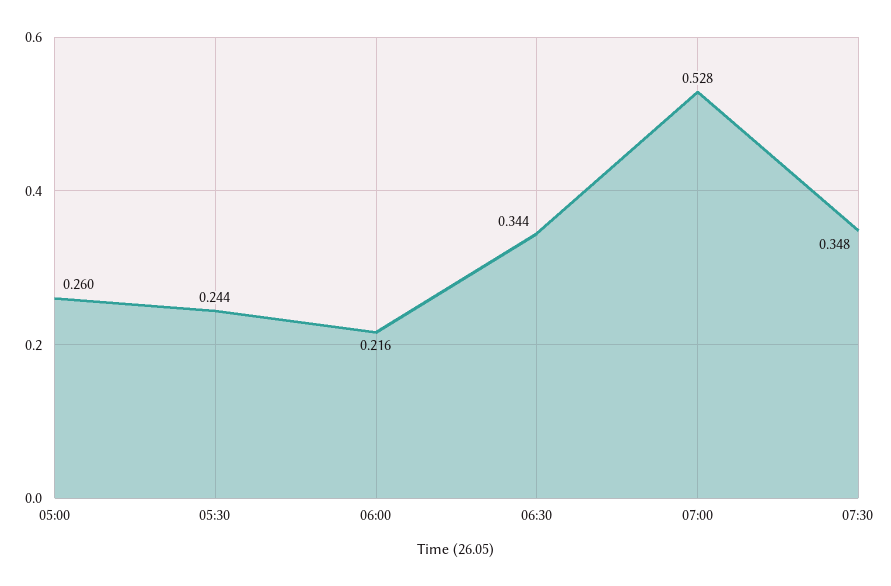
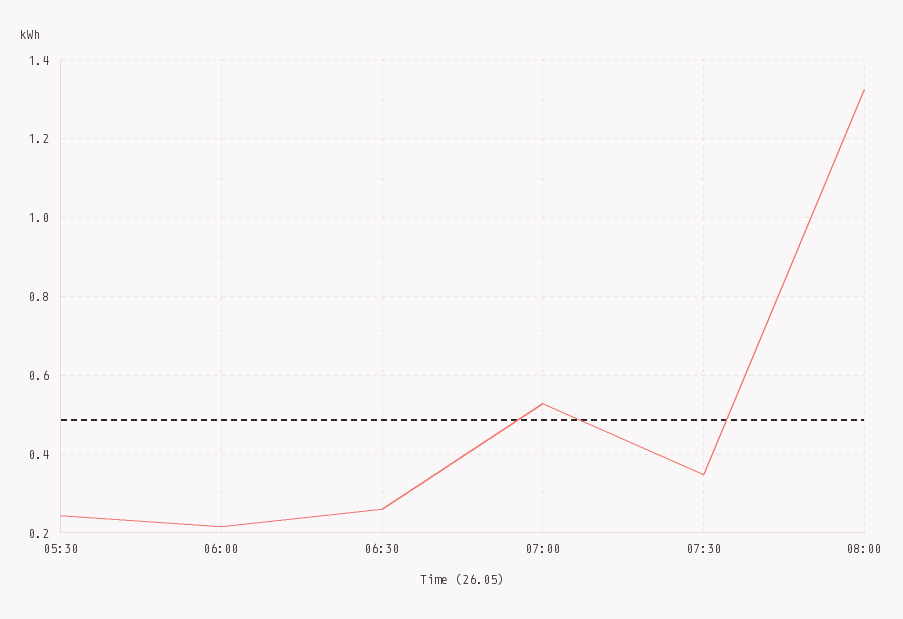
05:00: 0.26 -> none
06:30: 0.344 -> 0.26
08:00: none -> 1.32

